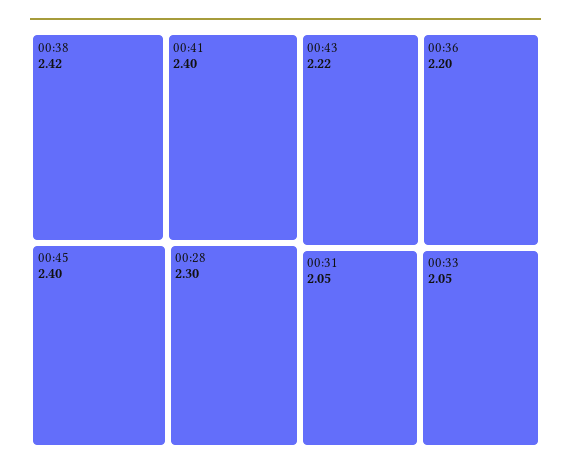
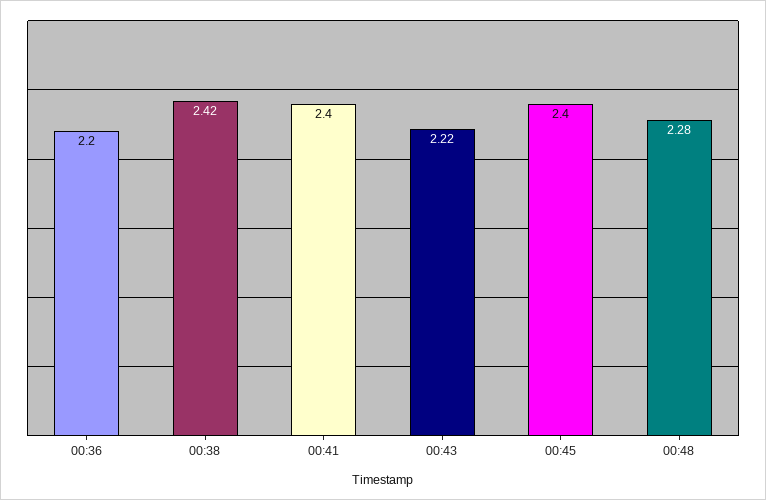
00:28: 2.3 -> none
00:31: 2.05 -> none
00:33: 2.05 -> none
00:48: none -> 2.28

